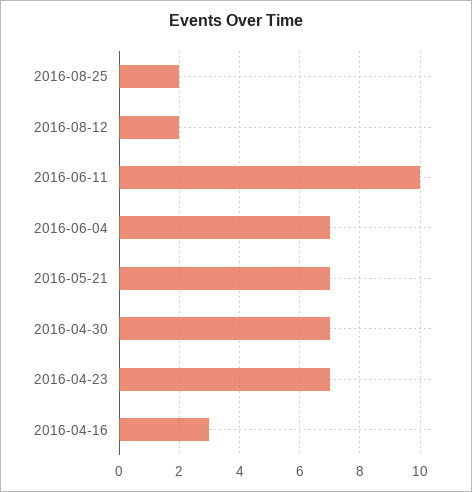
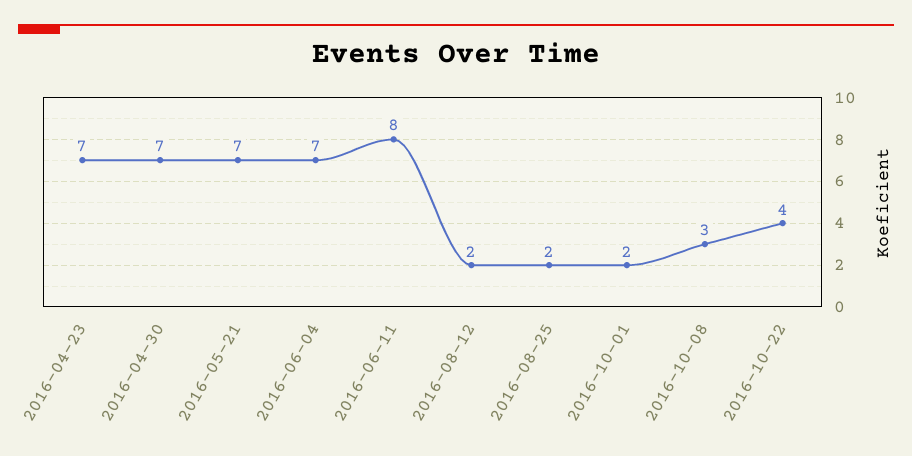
2016-06-11: 10 -> 8
2016-04-16: 3 -> none
2016-10-01: none -> 2
2016-10-08: none -> 3
2016-10-22: none -> 4

